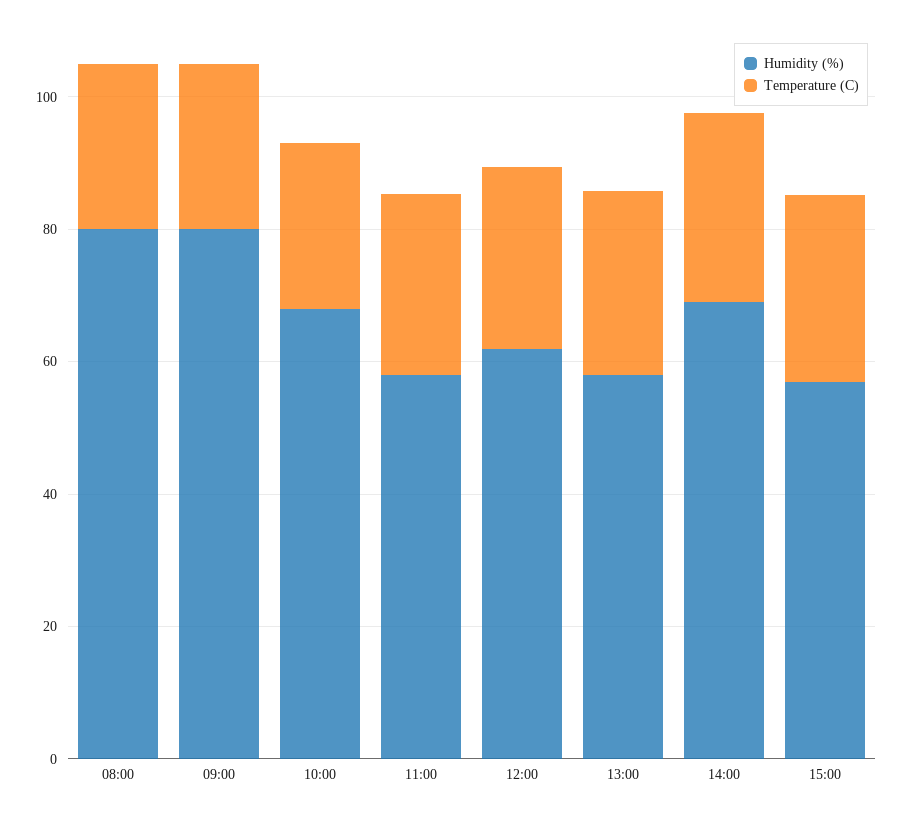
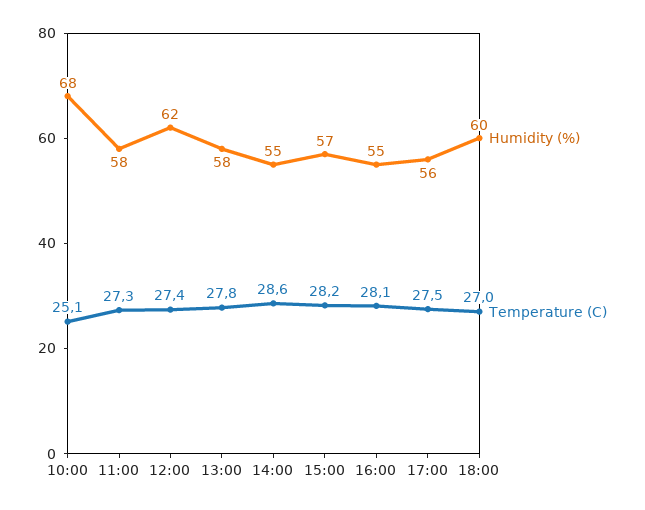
Humidity (%), 08:00: 80 -> none
Temperature (C), 08:00: 25 -> none
Humidity (%), 09:00: 80 -> none
Temperature (C), 09:00: 25 -> none
Humidity (%), 14:00: 70 -> 55
Humidity (%), 16:00: none -> 55
Temperature (C), 16:00: none -> 28.1
Humidity (%), 17:00: none -> 56
Temperature (C), 17:00: none -> 27.5
Humidity (%), 18:00: none -> 60
Temperature (C), 18:00: none -> 27

